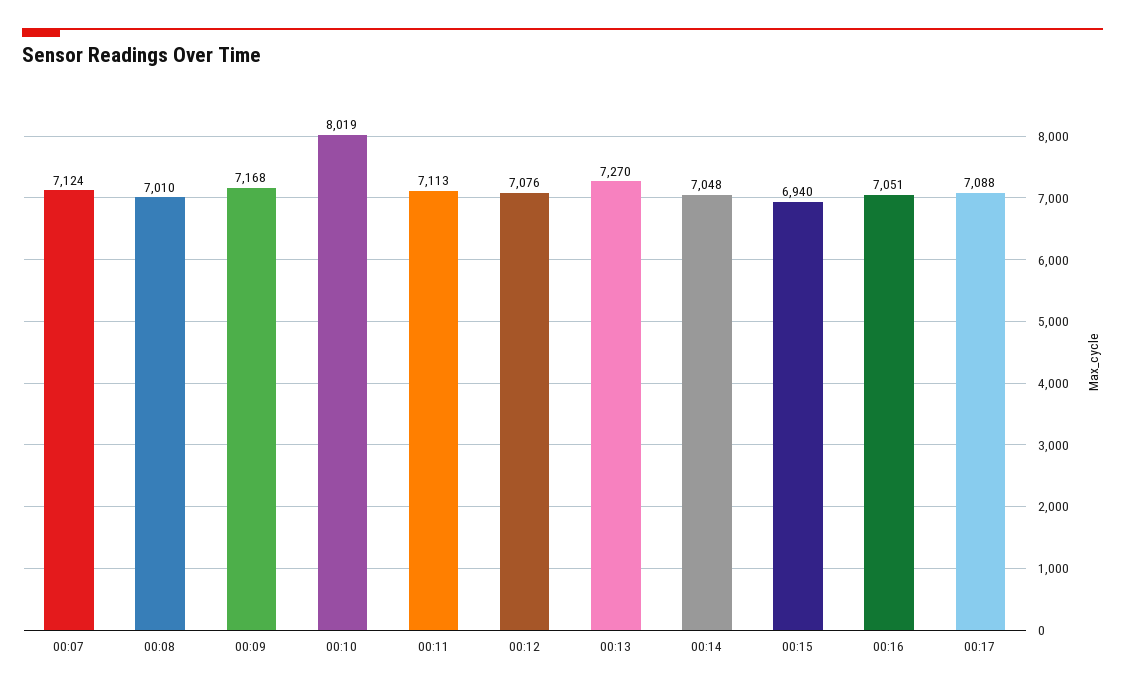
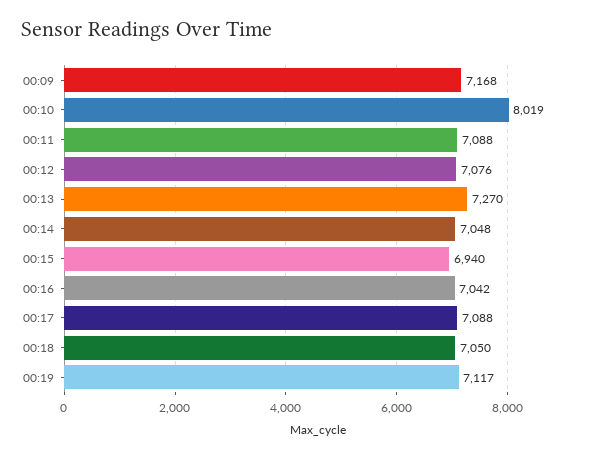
00:07: 7124 -> none
00:08: 7010 -> none
00:11: 7113 -> 7088
00:16: 7051 -> 7042
00:18: none -> 7050
00:19: none -> 7117

